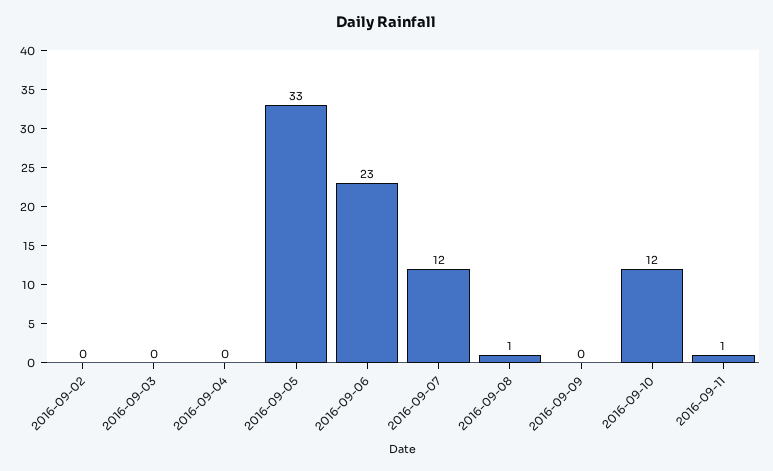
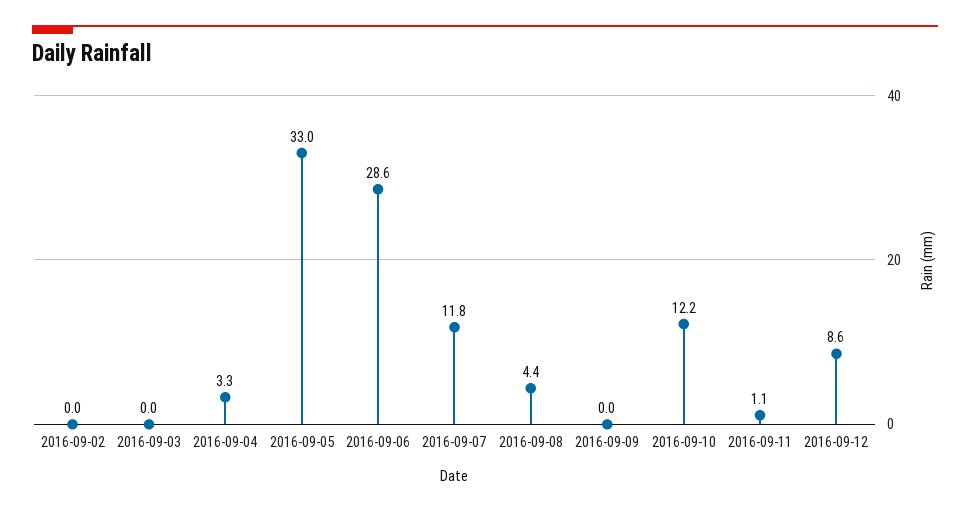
2016-09-04: 0 -> 3.3
2016-09-06: 23 -> 28.6
2016-09-08: 1 -> 4.4
2016-09-12: none -> 8.6

